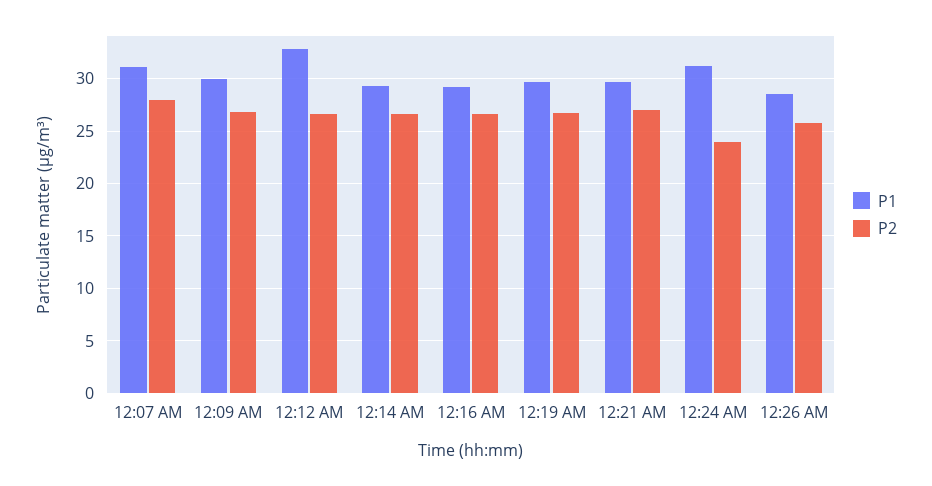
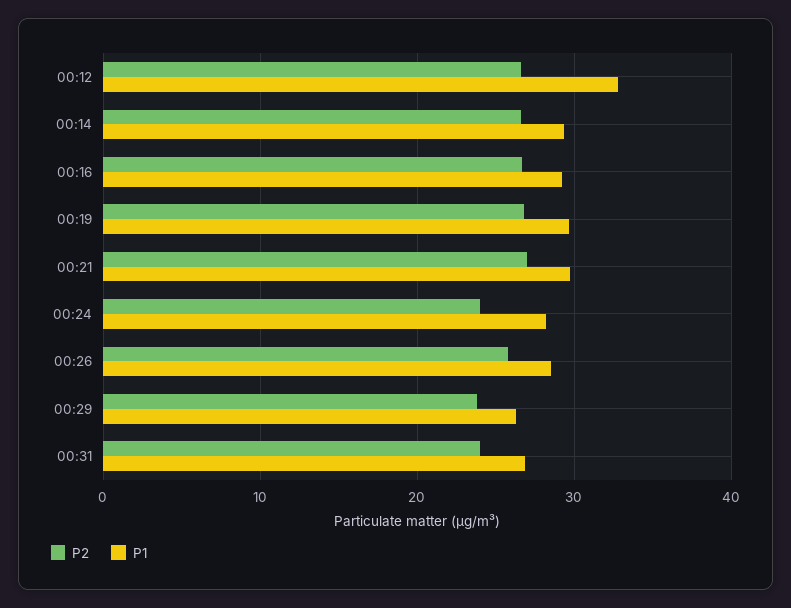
P1, 12:07 AM: 31 -> none
P2, 12:07 AM: 28 -> none
P1, 12:09 AM: 30 -> none
P2, 12:09 AM: 27 -> none
P1, 12:24 AM: 31 -> 28
P2, 00:29: none -> 24
P1, 00:29: none -> 26
P2, 00:31: none -> 24
P1, 00:31: none -> 27

